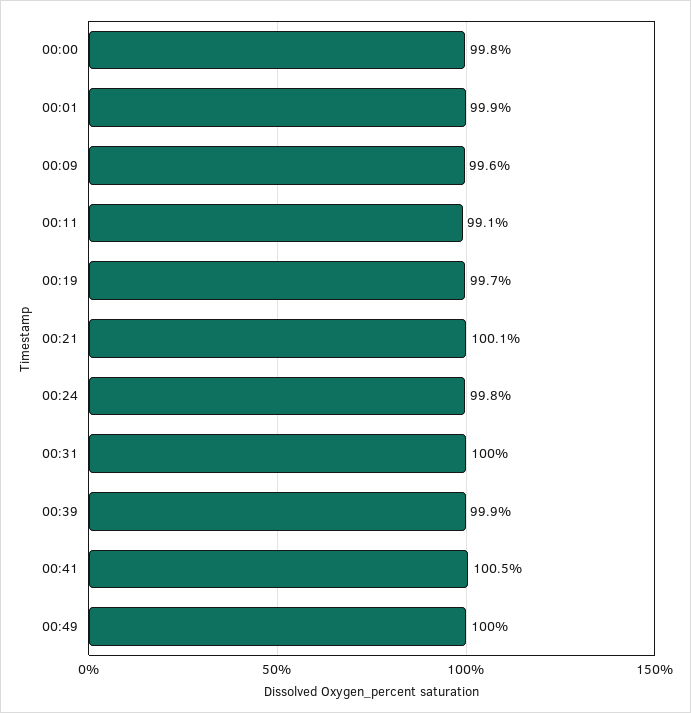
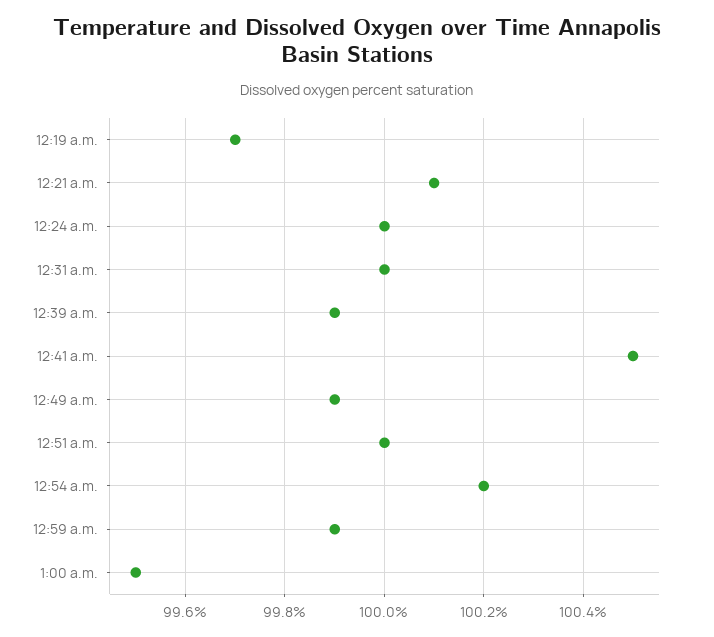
00:00: 99.8 -> none
00:01: 99.9 -> none
00:09: 99.6 -> none
00:11: 99.1 -> none
00:24: 99.8 -> 100
00:49: 100 -> 99.9
12:51 a.m.: none -> 100
12:54 a.m.: none -> 100.2
12:59 a.m.: none -> 99.9
1:00 a.m.: none -> 99.5

